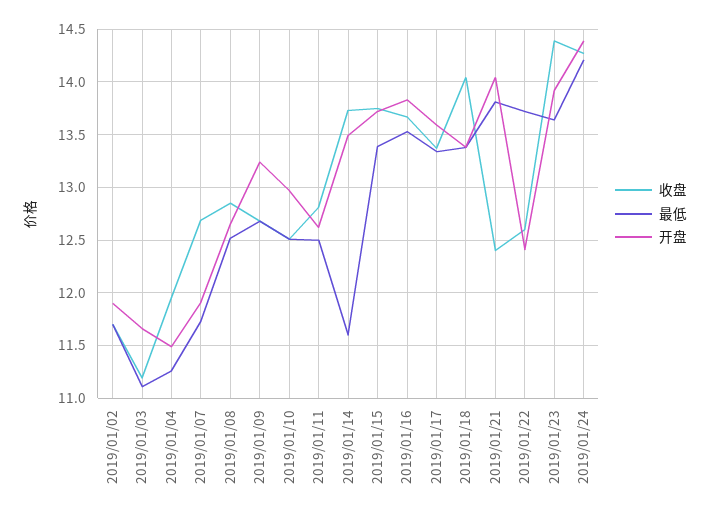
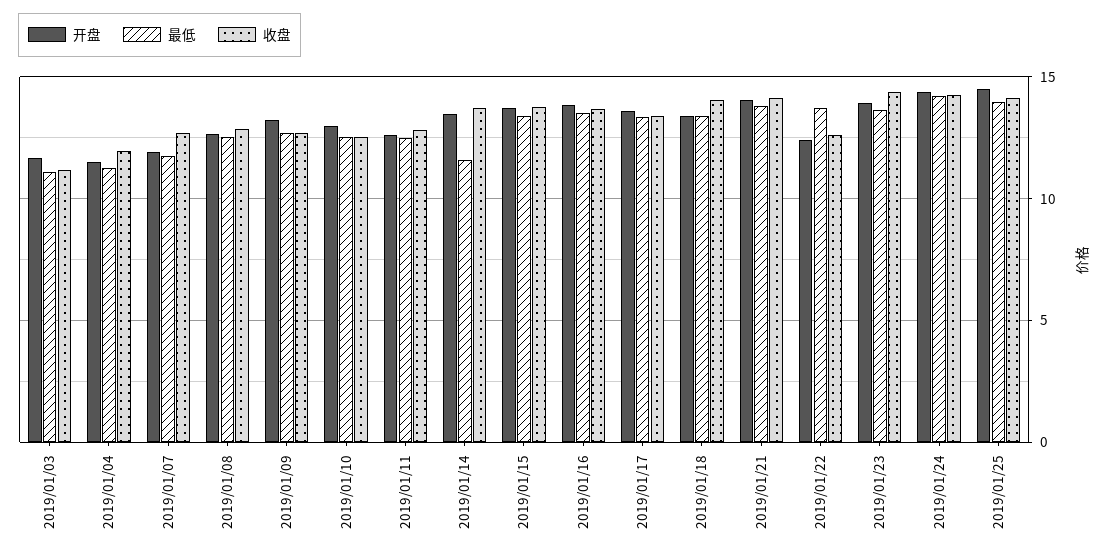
收盘, 2019/01/02: 11.7 -> none
最低, 2019/01/02: 11.7 -> none
开盘, 2019/01/02: 11.9 -> none
收盘, 2019/01/21: 12.4 -> 14
开盘, 2019/01/25: none -> 14.5
最低, 2019/01/25: none -> 14
收盘, 2019/01/25: none -> 14

